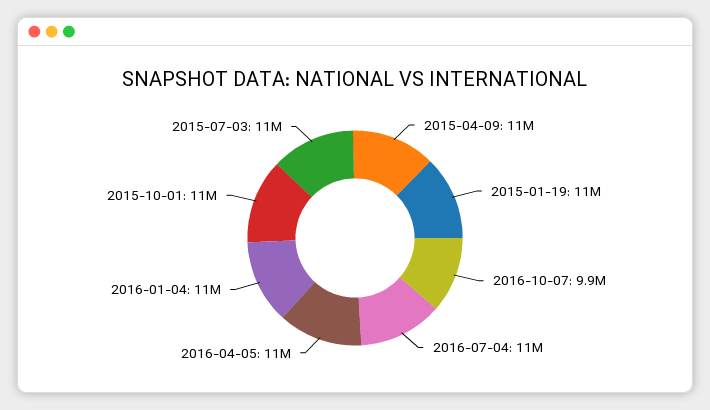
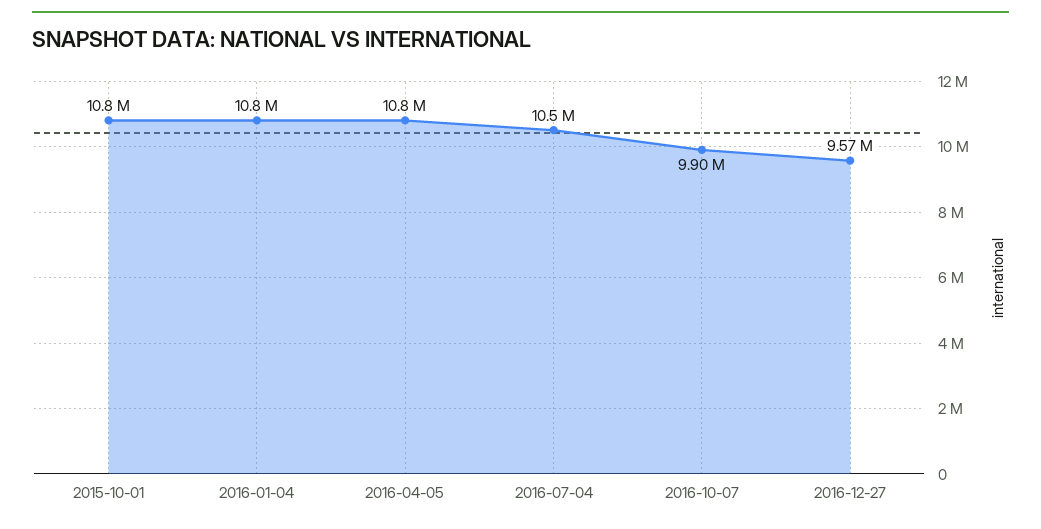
2015-04-09: 11000000 -> none
2015-01-19: 11000000 -> none
2015-07-03: 11000000 -> none
2016-12-27: none -> 9570000

